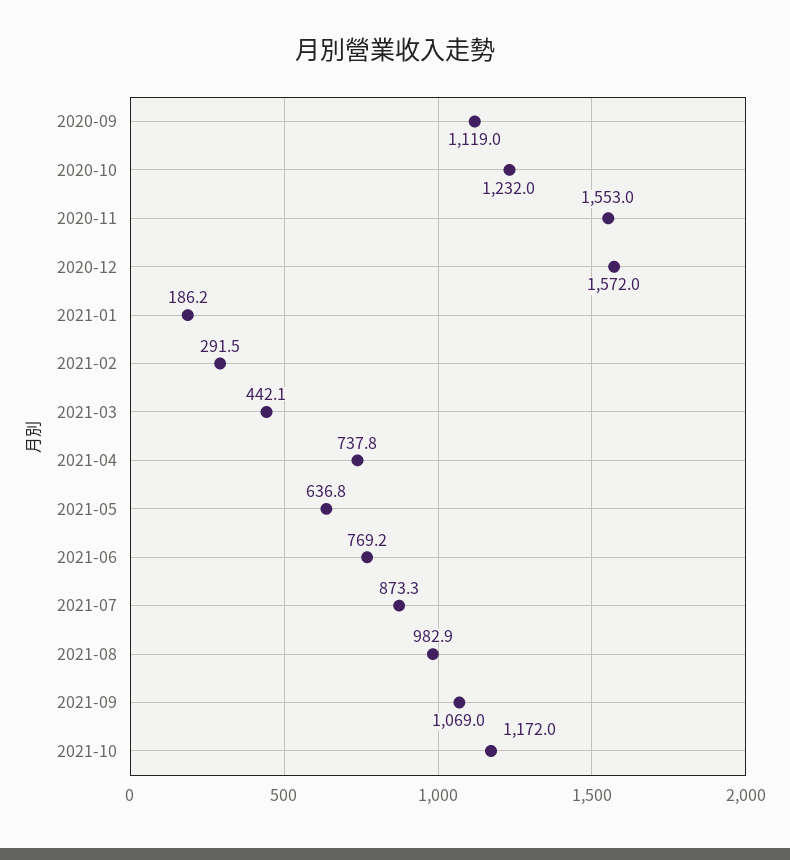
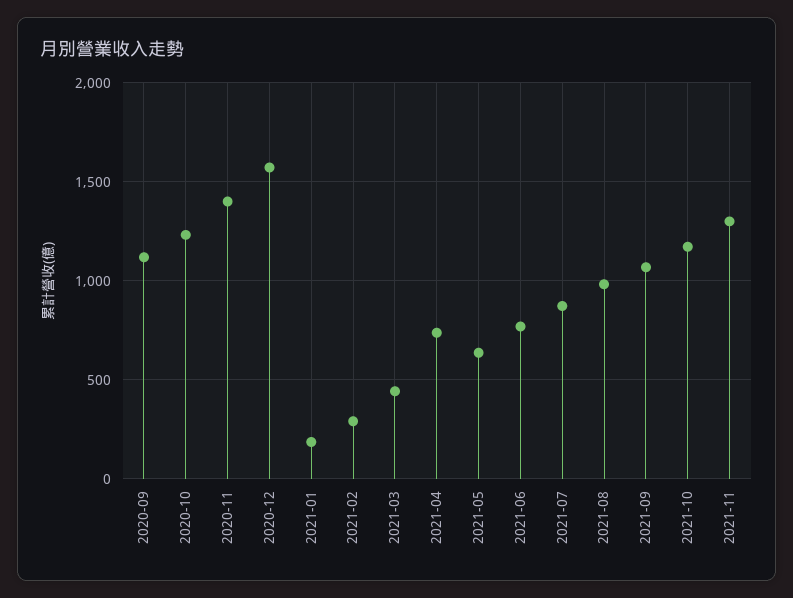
2020-11: 1553 -> 1400
2021-11: none -> 1300

